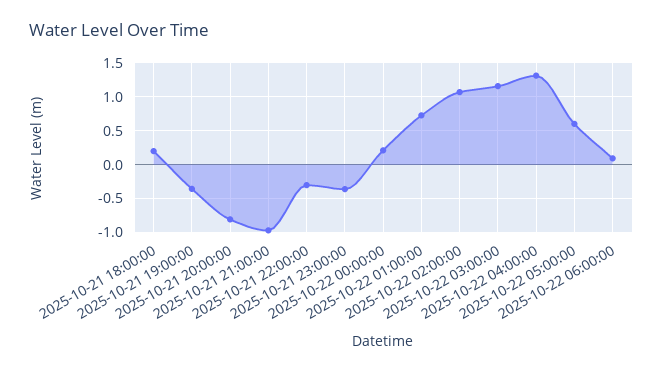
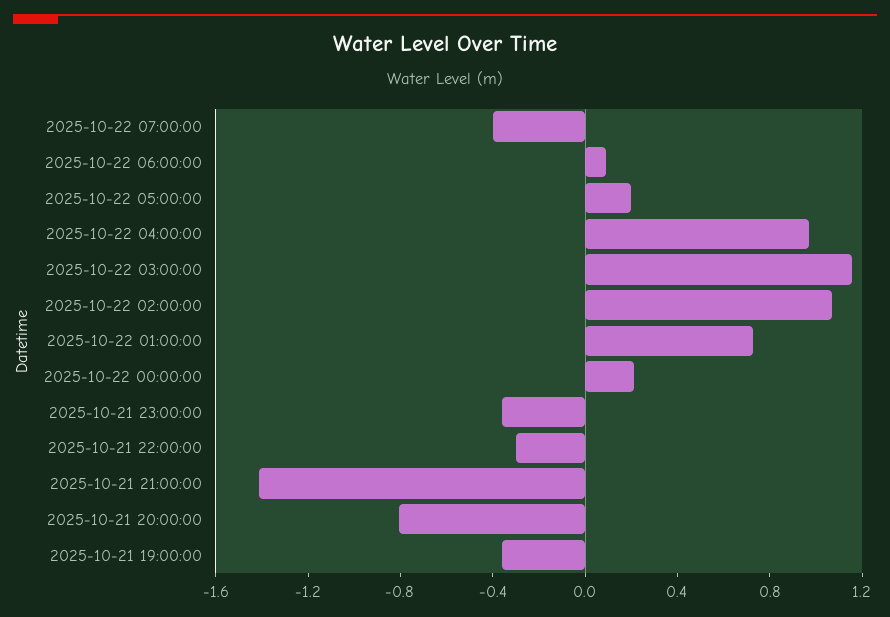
2025-10-21 18:00:00: 0.2 -> none
2025-10-21 21:00:00: -1 -> -1.4
2025-10-22 04:00:00: 1.3 -> 1
2025-10-22 05:00:00: 0.6 -> 0.2
2025-10-22 07:00:00: none -> -0.4

